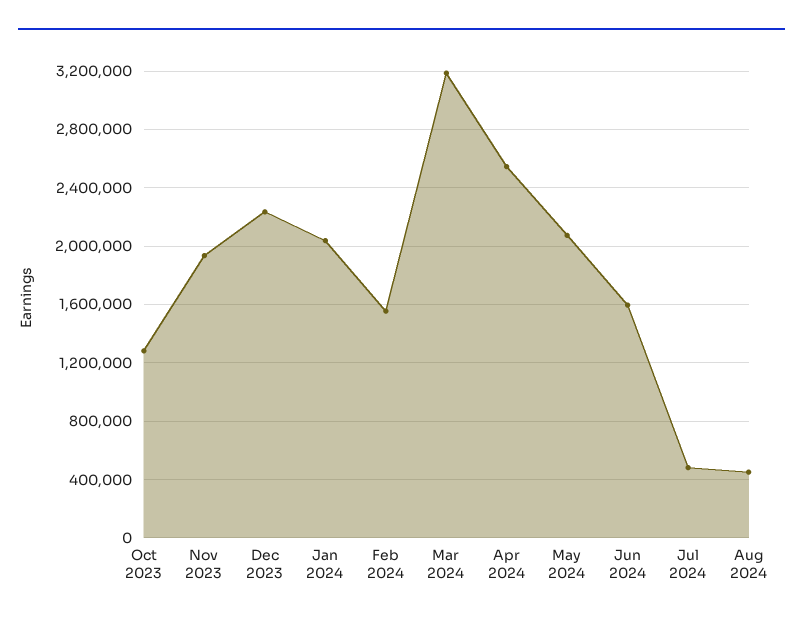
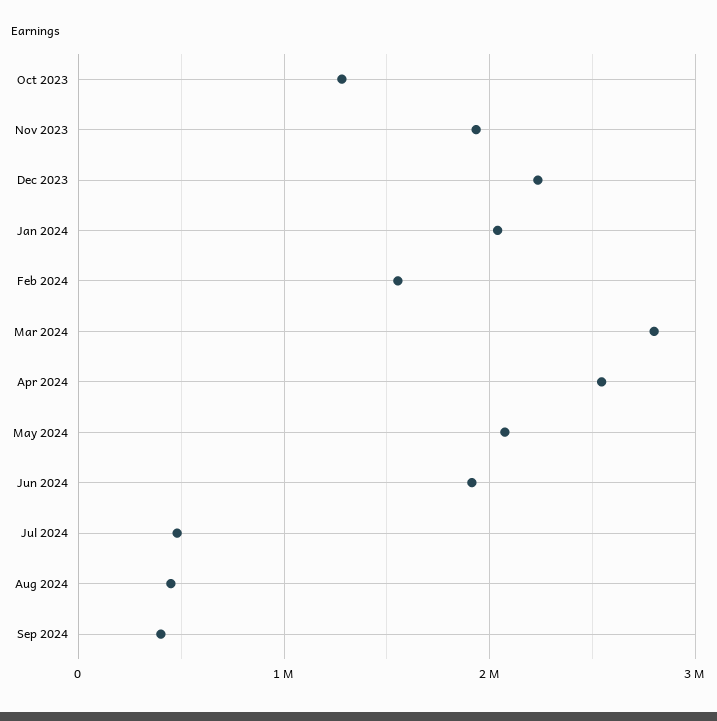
Mar 2024: 3200000 -> 2800000
Jun 2024: 1600000 -> 1900000
Sep 2024: none -> 400000

